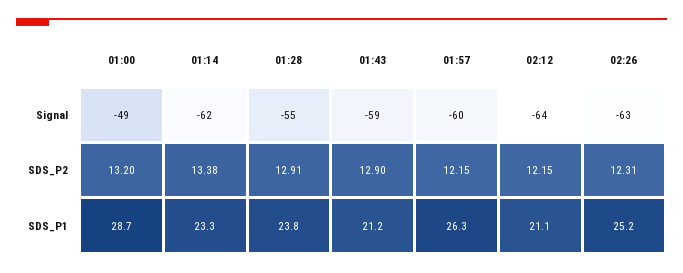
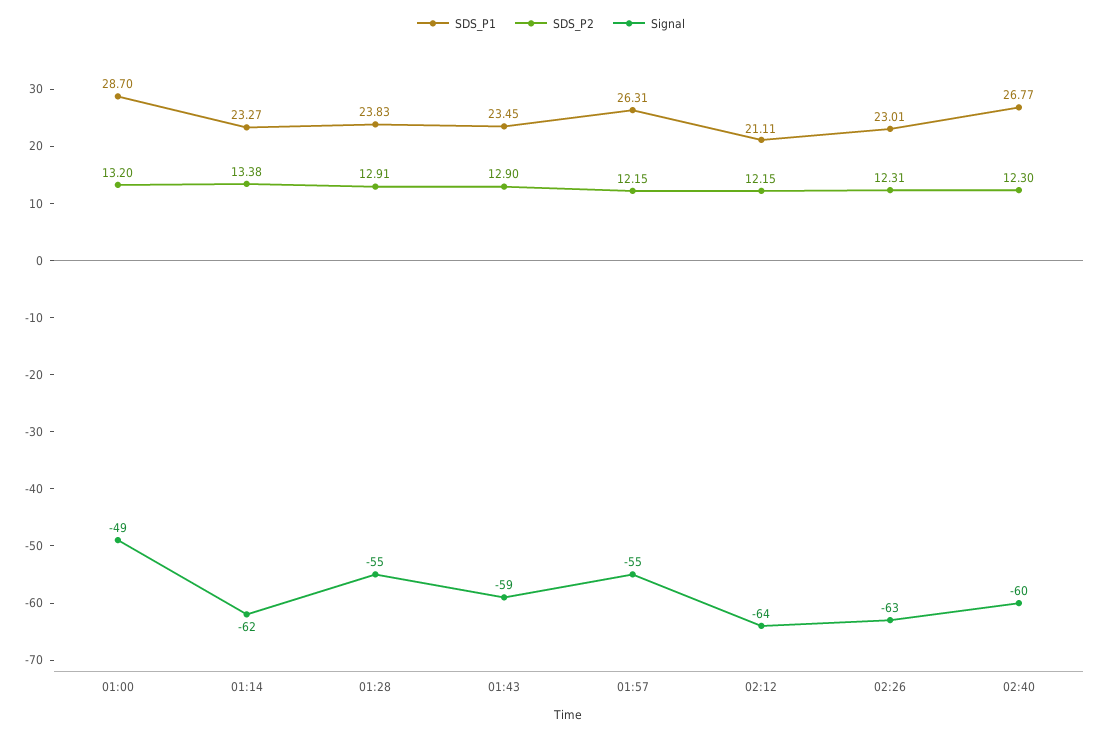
Signal, 01:57: -60 -> -55
SDS_P1, 01:43: 21.2 -> 23.45
SDS_P1, 02:26: 25.2 -> 23.01
SDS_P1, 02:40: none -> 26.77
SDS_P2, 02:40: none -> 12.3
Signal, 02:40: none -> -60

